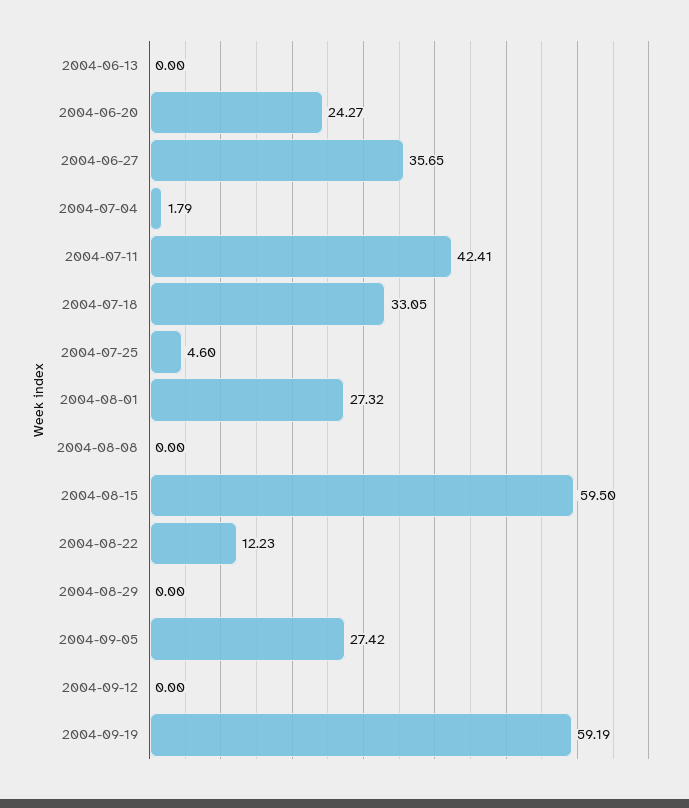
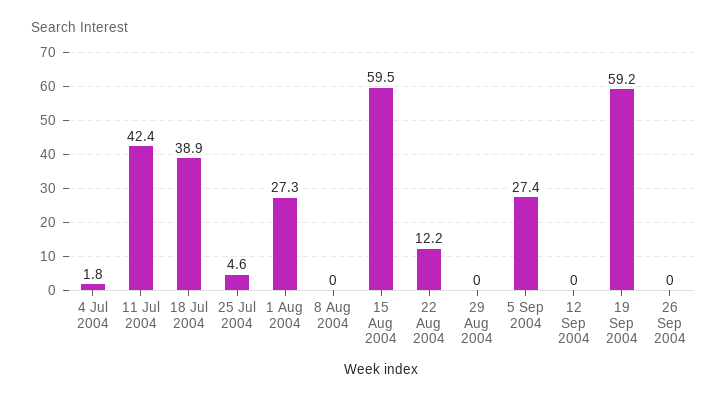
2004-06-13: 0 -> none
2004-06-20: 24.27 -> none
2004-06-27: 35.65 -> none
2004-07-18: 33.05 -> 38.9
26 Sep 2004: none -> 0

